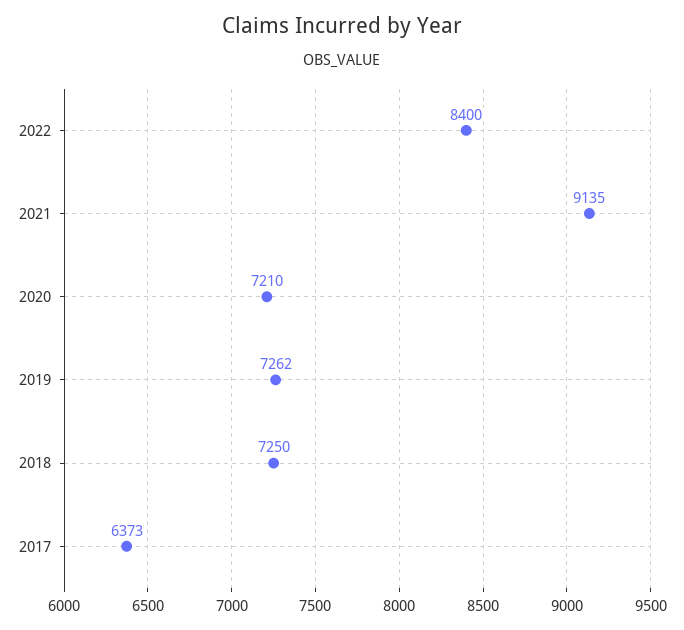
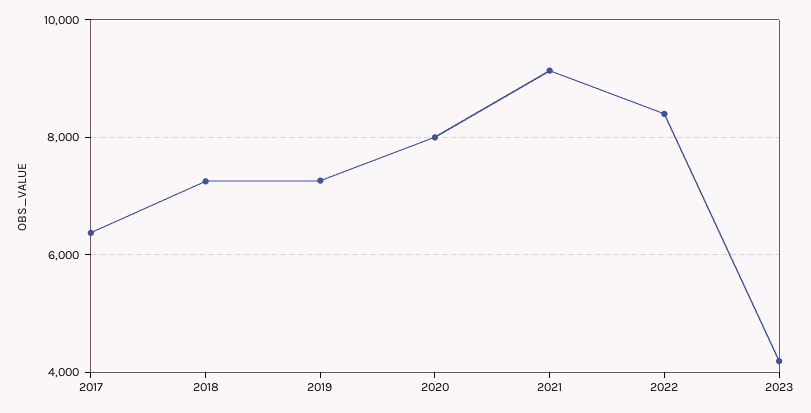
2020: 7210 -> 8000
2023: none -> 4200

